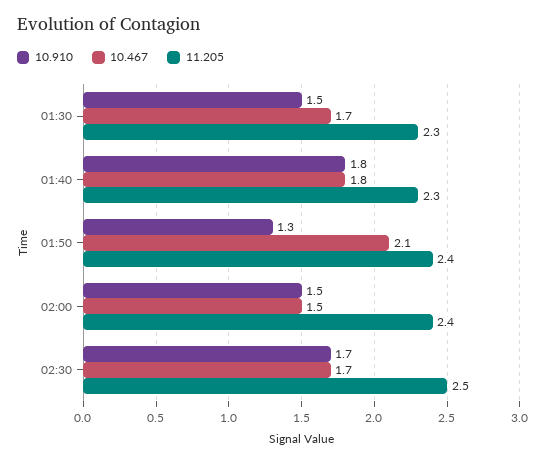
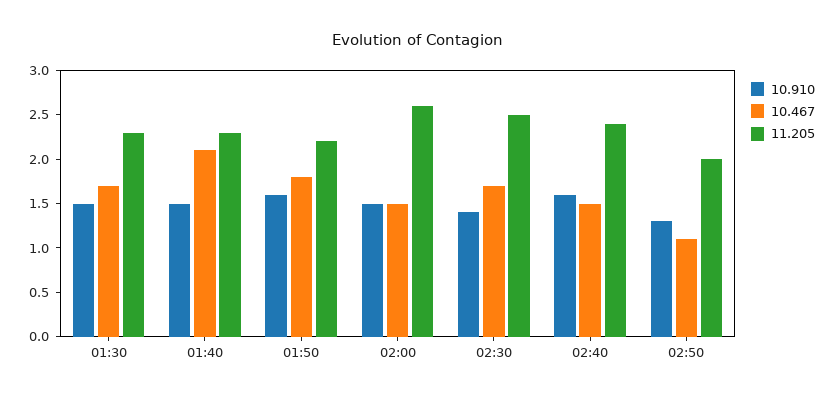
10.910, 01:40: 1.8 -> 1.5
10.467, 01:40: 1.8 -> 2.1
10.910, 01:50: 1.3 -> 1.6
10.467, 01:50: 2.1 -> 1.8
11.205, 01:50: 2.4 -> 2.2
11.205, 02:00: 2.4 -> 2.6
10.910, 02:30: 1.7 -> 1.4
10.910, 02:40: none -> 1.6
10.467, 02:40: none -> 1.5
11.205, 02:40: none -> 2.4
10.910, 02:50: none -> 1.3
10.467, 02:50: none -> 1.1
11.205, 02:50: none -> 2

